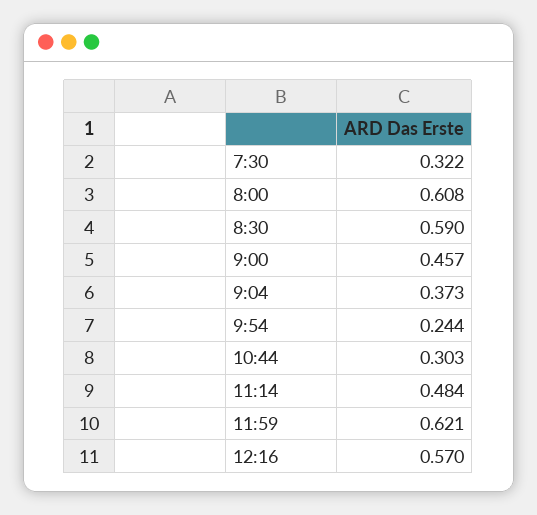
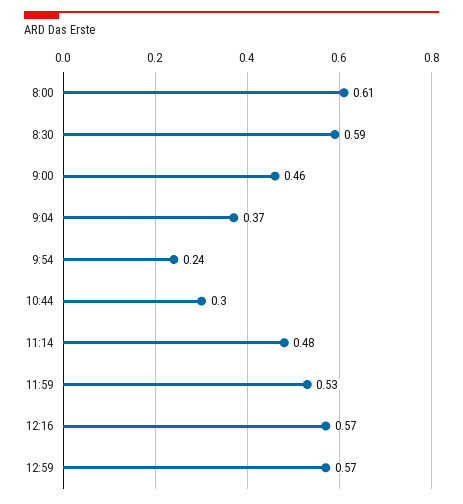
7:30: 0.322 -> none
11:59: 0.621 -> 0.53
12:59: none -> 0.57

